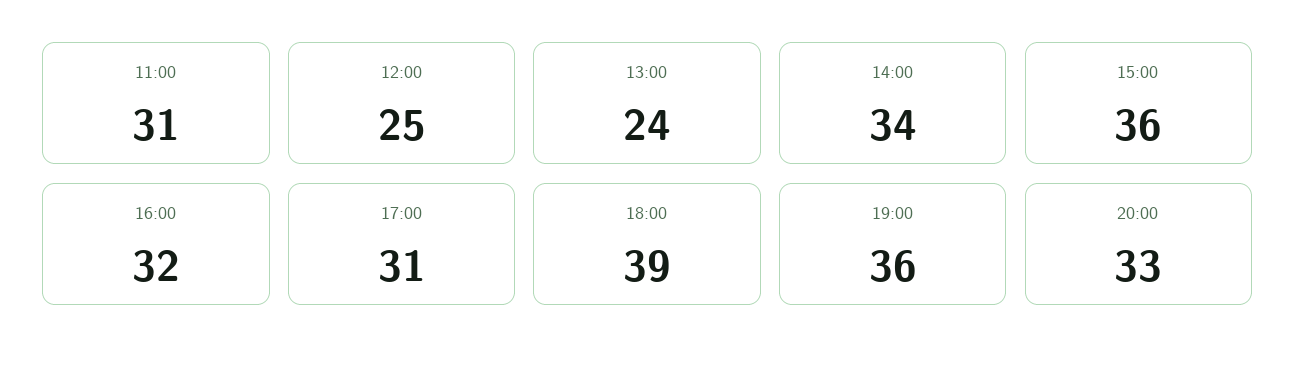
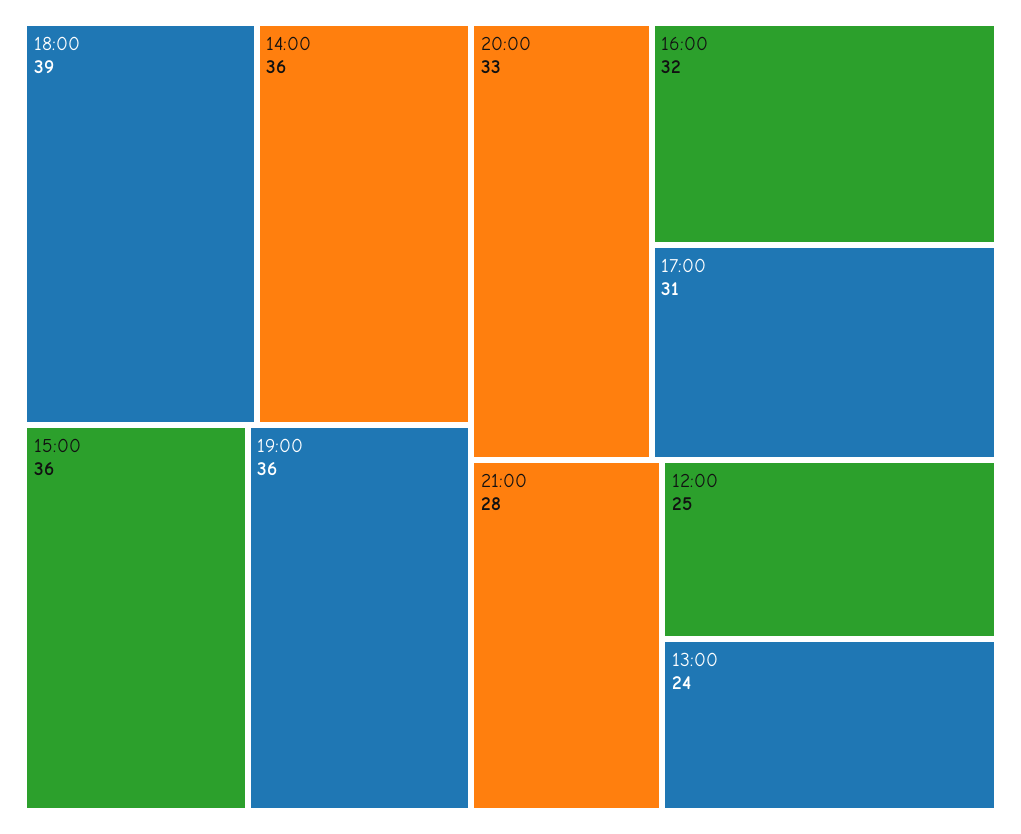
11:00: 31 -> none
14:00: 34 -> 36
21:00: none -> 28

